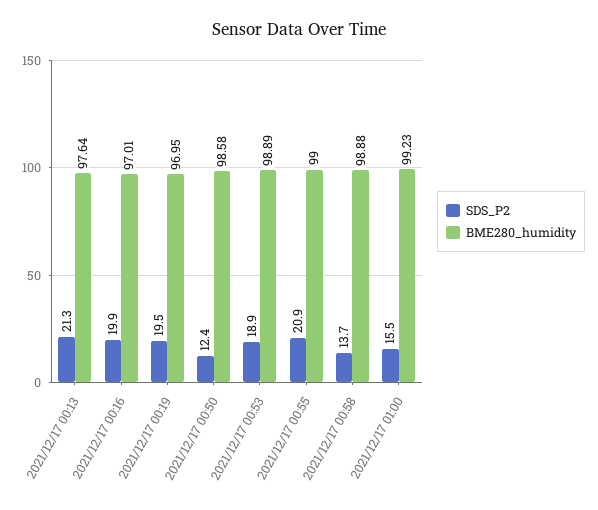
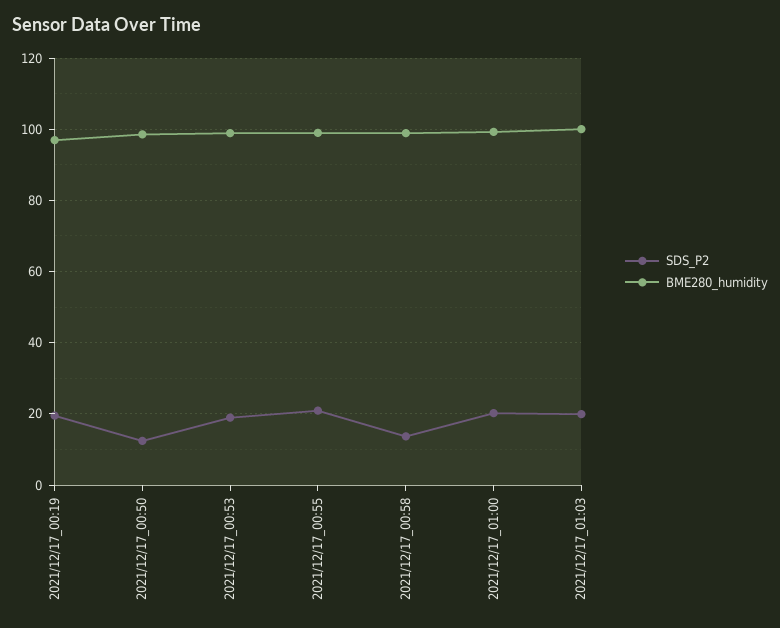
SDS_P2, 2021/12/17 00:13: 21.3 -> none
BME280_humidity, 2021/12/17 00:13: 97.64 -> none
SDS_P2, 2021/12/17 00:16: 19.9 -> none
BME280_humidity, 2021/12/17 00:16: 97.01 -> none
SDS_P2, 2021/12/17 01:00: 15.5 -> 20
SDS_P2, 2021/12/17_01:03: none -> 20
BME280_humidity, 2021/12/17_01:03: none -> 100

